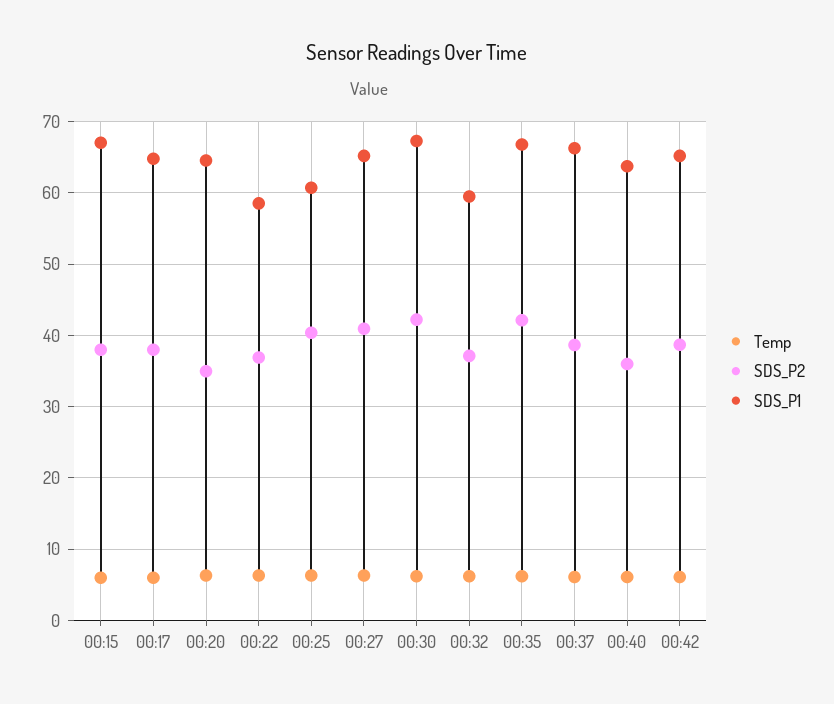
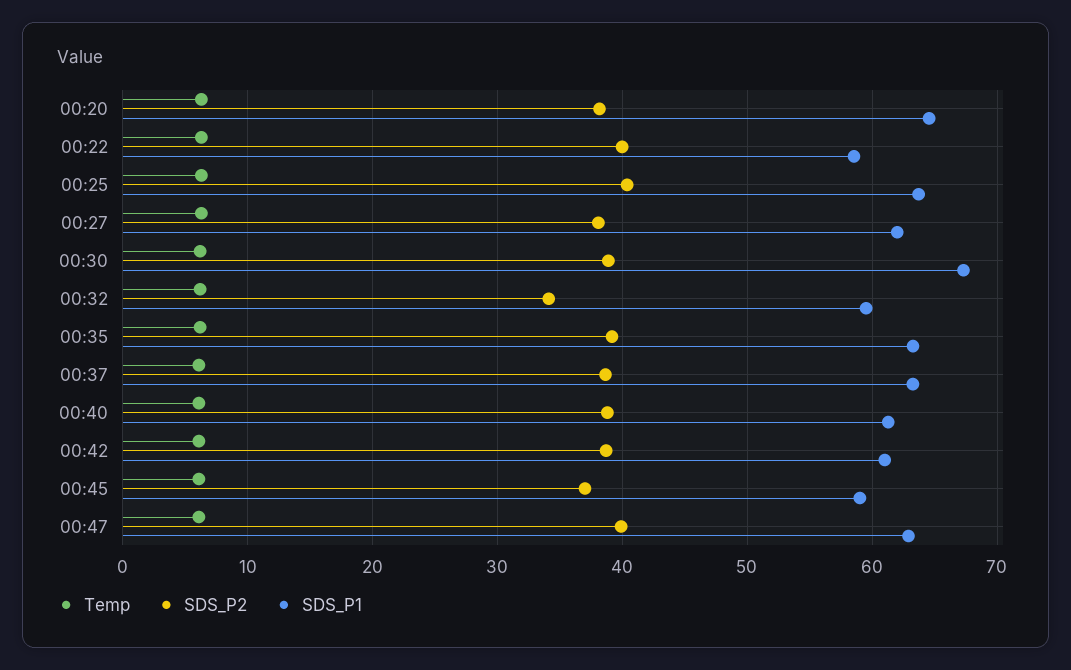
Temp, 00:15: 6 -> none
SDS_P2, 00:15: 38 -> none
SDS_P1, 00:15: 67 -> none
Temp, 00:17: 6 -> none
SDS_P2, 00:17: 38 -> none
SDS_P1, 00:17: 65 -> none
SDS_P2, 00:20: 35 -> 38
SDS_P2, 00:22: 37 -> 40
SDS_P1, 00:25: 61 -> 64
SDS_P2, 00:27: 41 -> 38
SDS_P1, 00:27: 65 -> 62
SDS_P2, 00:30: 42 -> 39
SDS_P2, 00:32: 37 -> 34
SDS_P2, 00:35: 42 -> 39
SDS_P1, 00:35: 67 -> 63
SDS_P1, 00:37: 66 -> 63
SDS_P2, 00:40: 36 -> 39
SDS_P1, 00:40: 64 -> 61
SDS_P1, 00:42: 65 -> 61
Temp, 00:45: none -> 6
SDS_P2, 00:45: none -> 37
SDS_P1, 00:45: none -> 59
Temp, 00:47: none -> 6
SDS_P2, 00:47: none -> 40
SDS_P1, 00:47: none -> 63

